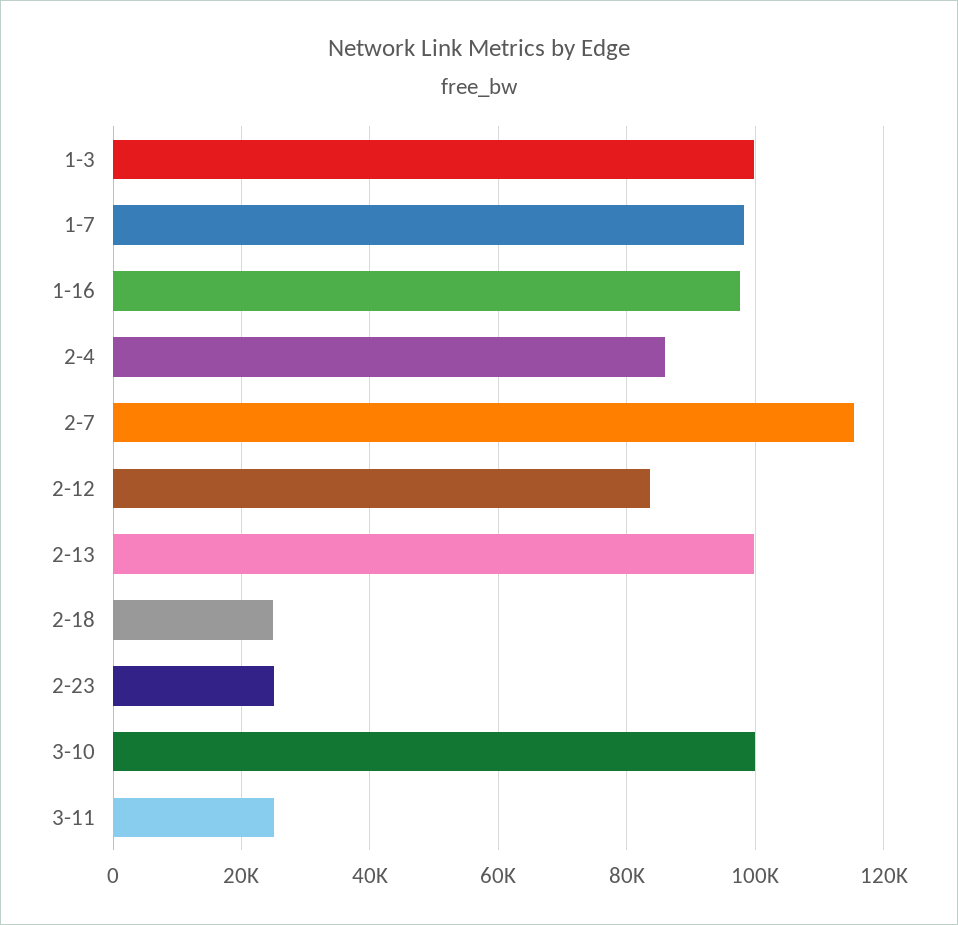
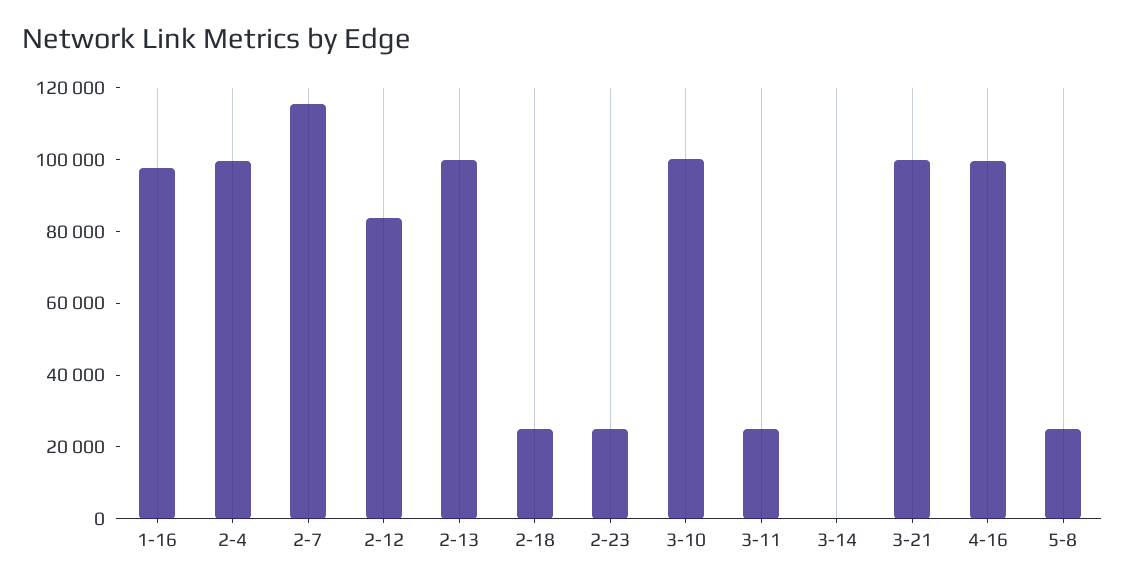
1-3: 100000 -> none
1-7: 98000 -> none
2-4: 86000 -> 100000
3-14: none -> 0
3-21: none -> 100000
4-16: none -> 100000
5-8: none -> 25000

